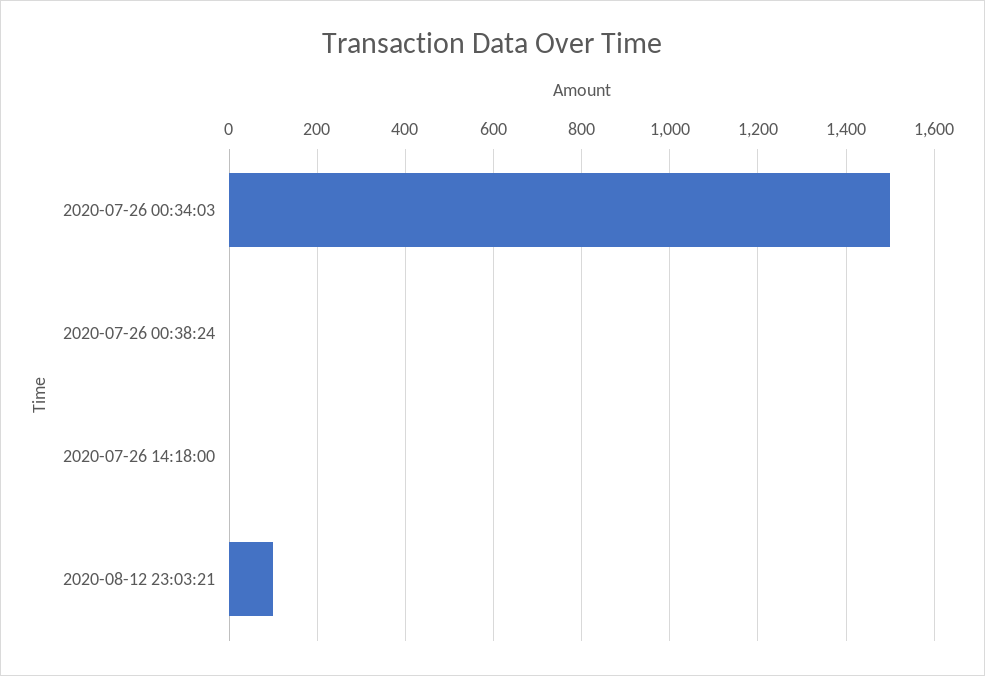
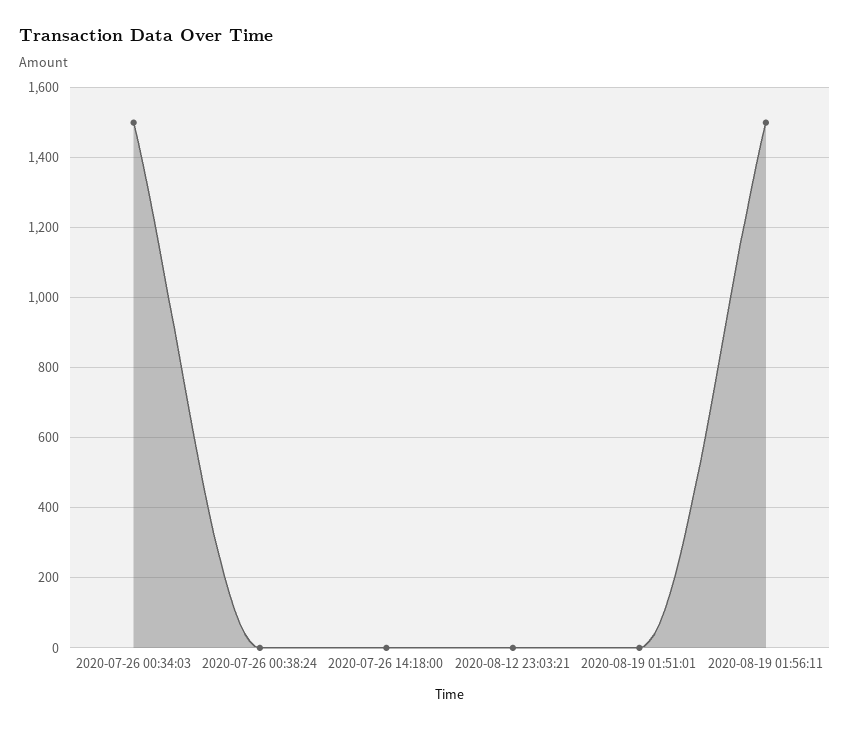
2020-08-12 23:03:21: 100 -> 0
2020-08-19 01:51:01: none -> 0
2020-08-19 01:56:11: none -> 1500

